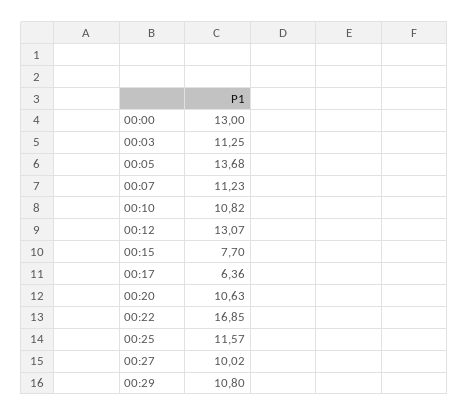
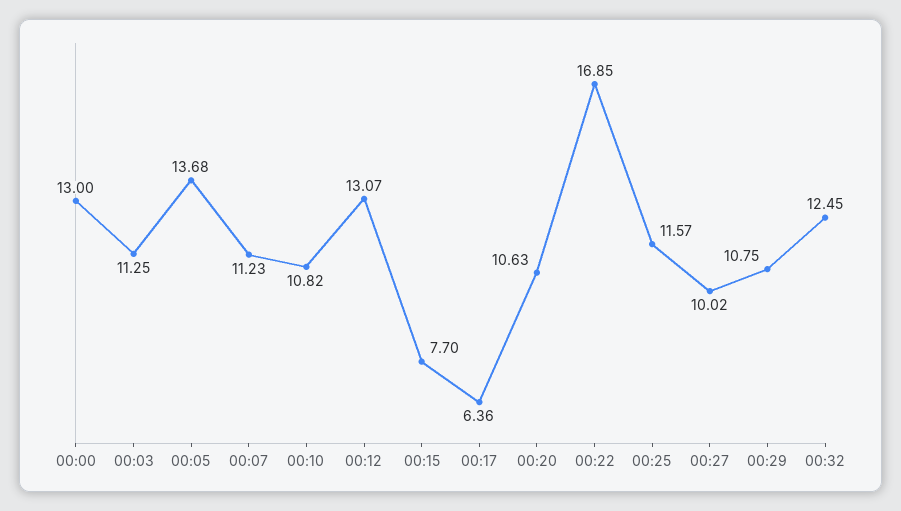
00:29: 10.8 -> 10.75
00:32: none -> 12.45

